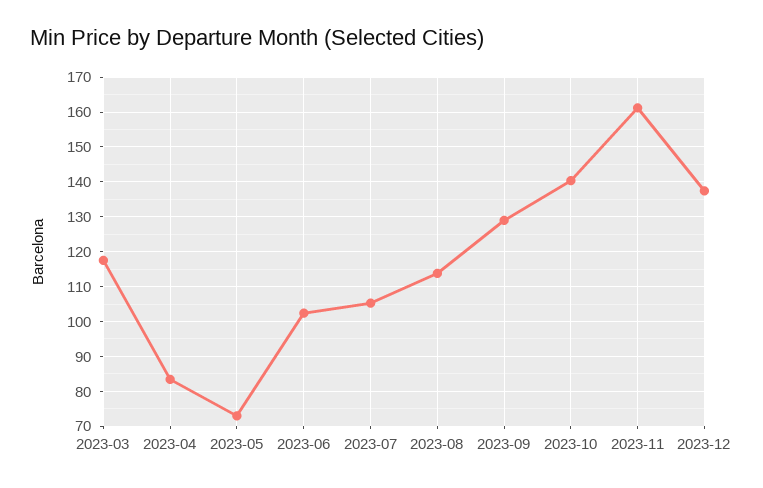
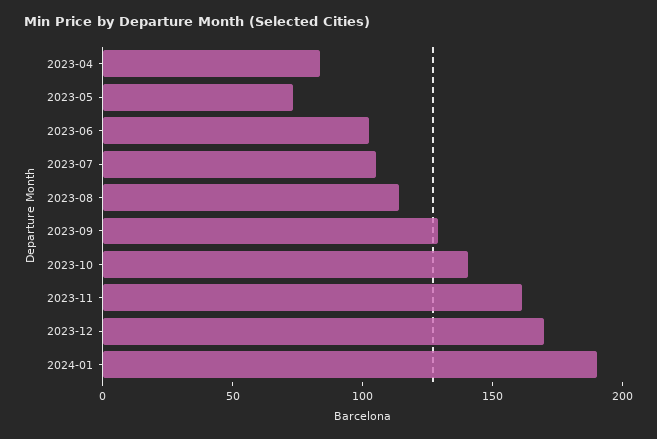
2023-03: 118 -> none
2023-12: 138 -> 170
2024-01: none -> 190

